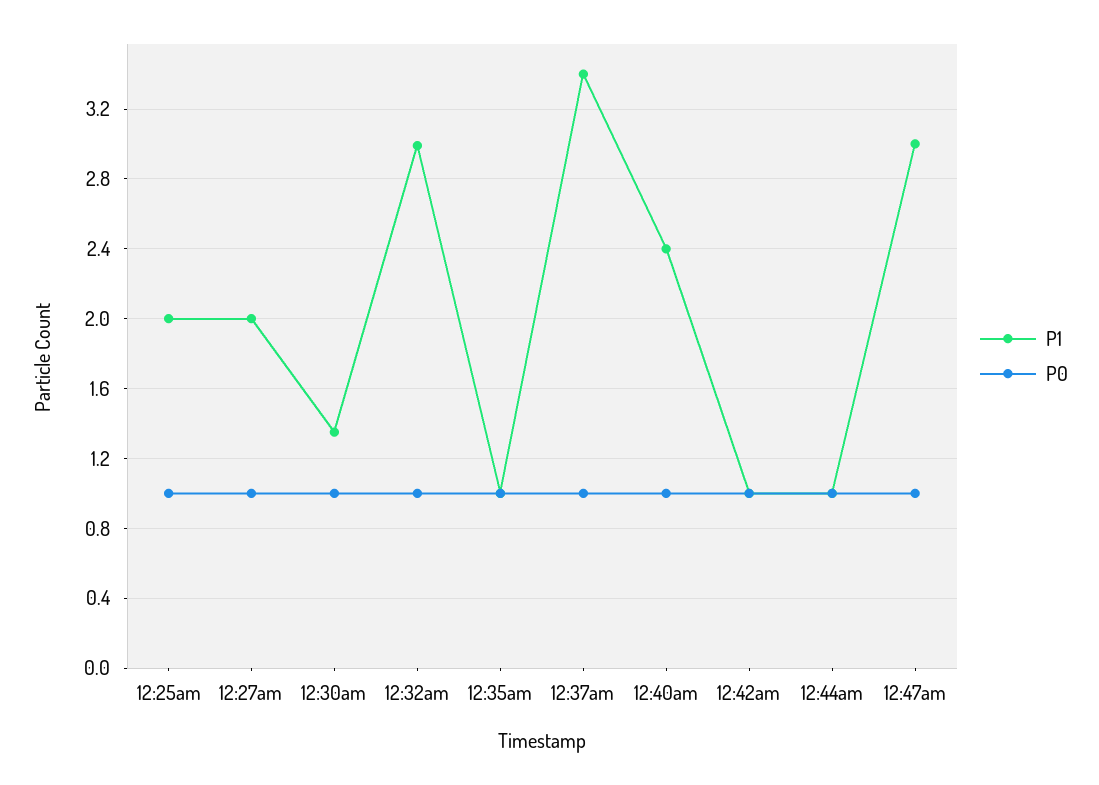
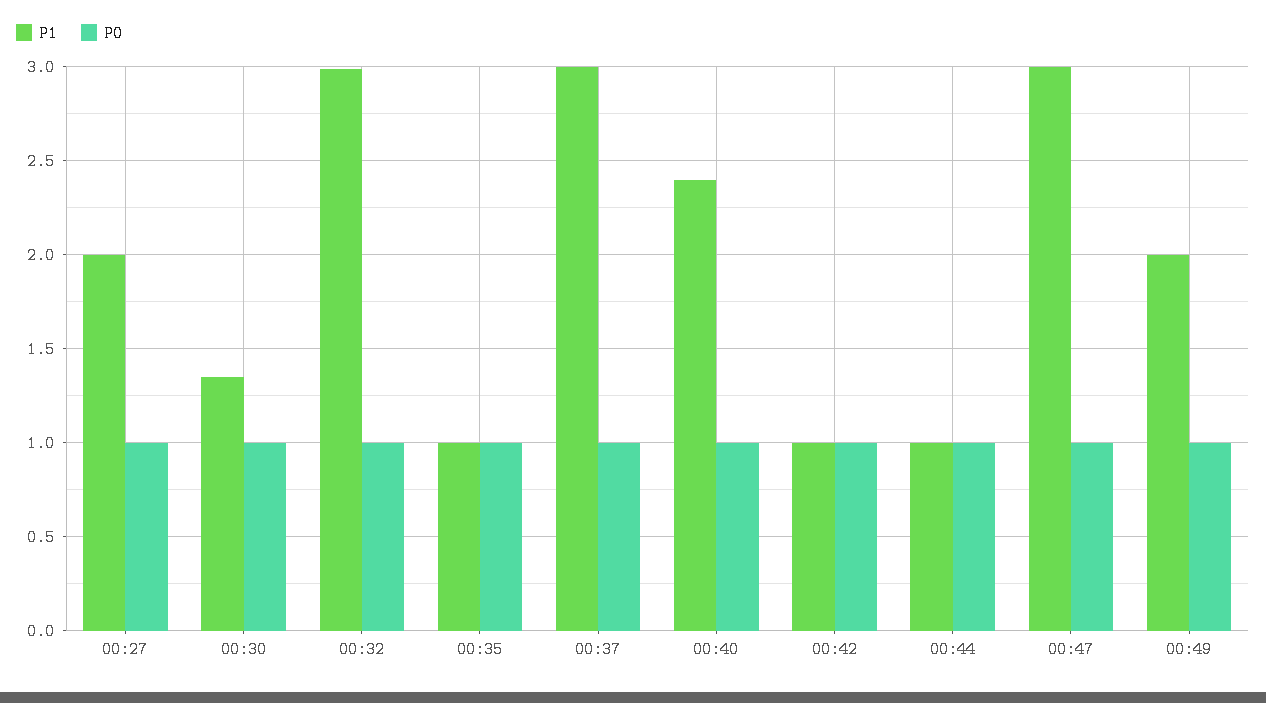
P1, 12:25am: 2 -> none
P0, 12:25am: 1 -> none
P1, 12:37am: 3.4 -> 3
P1, 00:49: none -> 2
P0, 00:49: none -> 1

